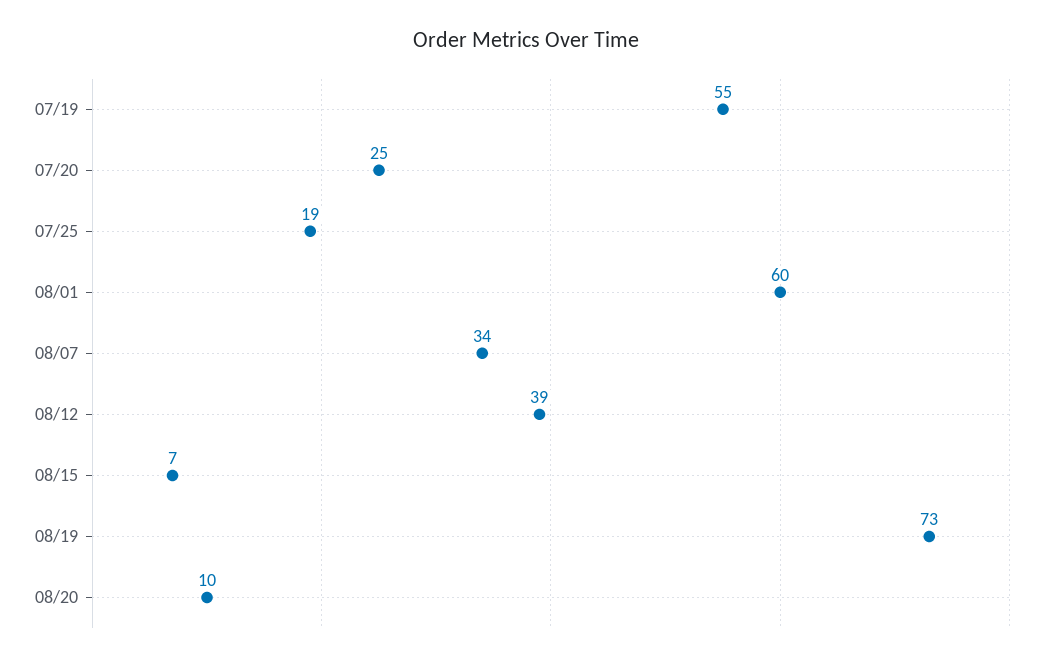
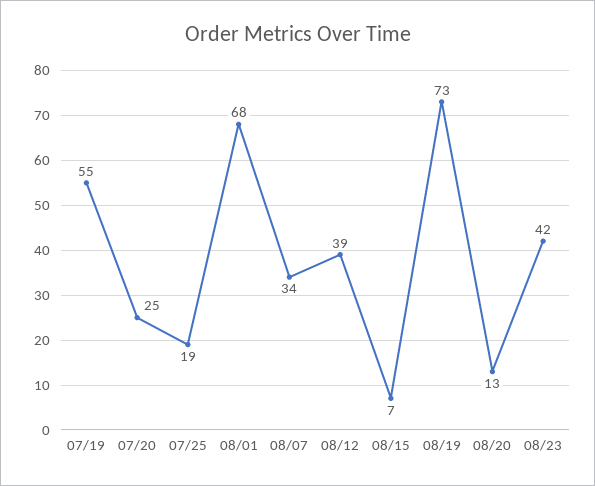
08/01: 60 -> 68
08/20: 10 -> 13
08/23: none -> 42

